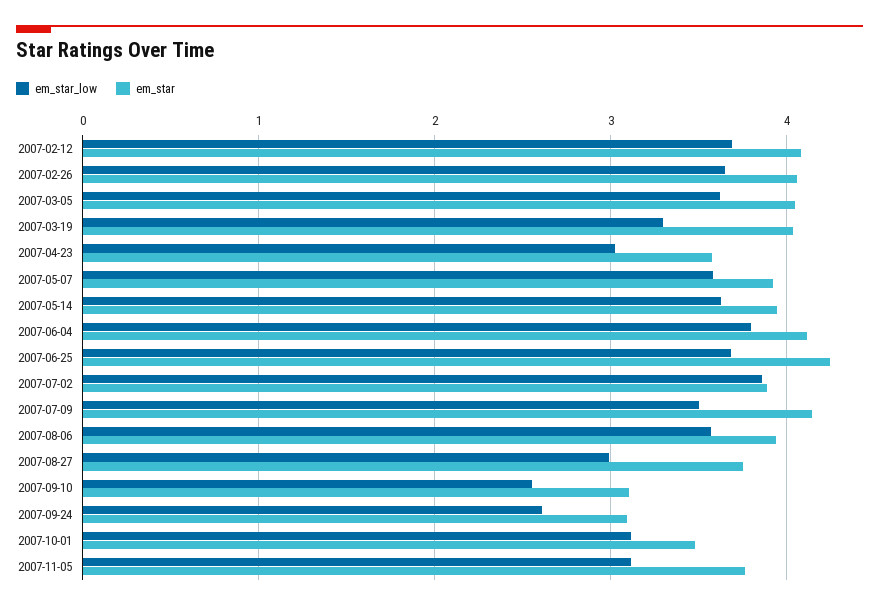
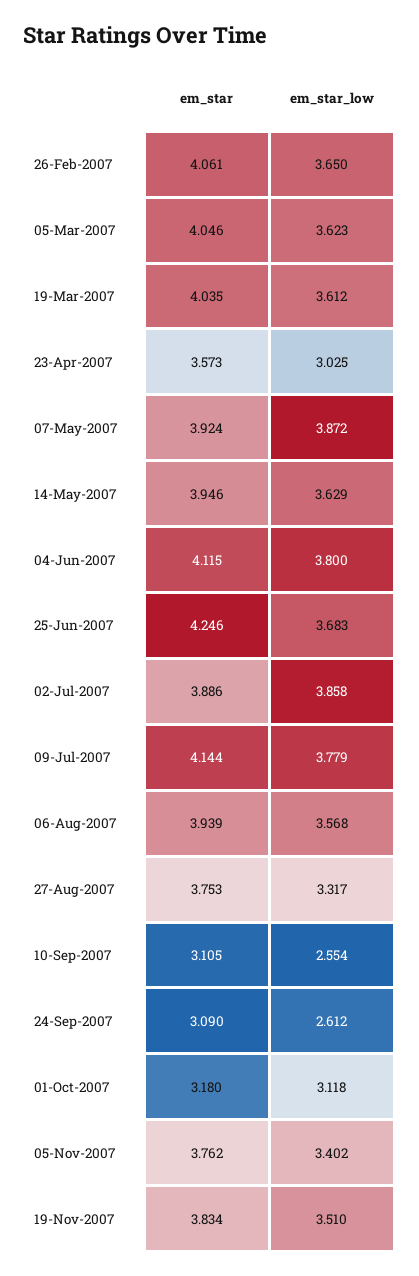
em_star_low, 2007-02-12: 3.7 -> none
em_star, 2007-02-12: 4.1 -> none
em_star_low, 2007-03-19: 3.3 -> 3.612
em_star_low, 2007-05-07: 3.6 -> 3.872
em_star_low, 2007-07-09: 3.5 -> 3.779
em_star_low, 2007-08-27: 3 -> 3.317
em_star, 2007-10-01: 3.5 -> 3.18
em_star_low, 2007-11-05: 3.1 -> 3.402
em_star, 19-Nov-2007: none -> 3.834
em_star_low, 19-Nov-2007: none -> 3.51

